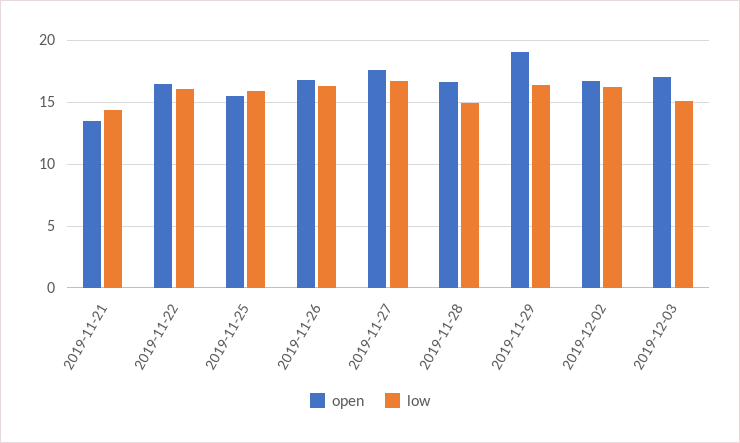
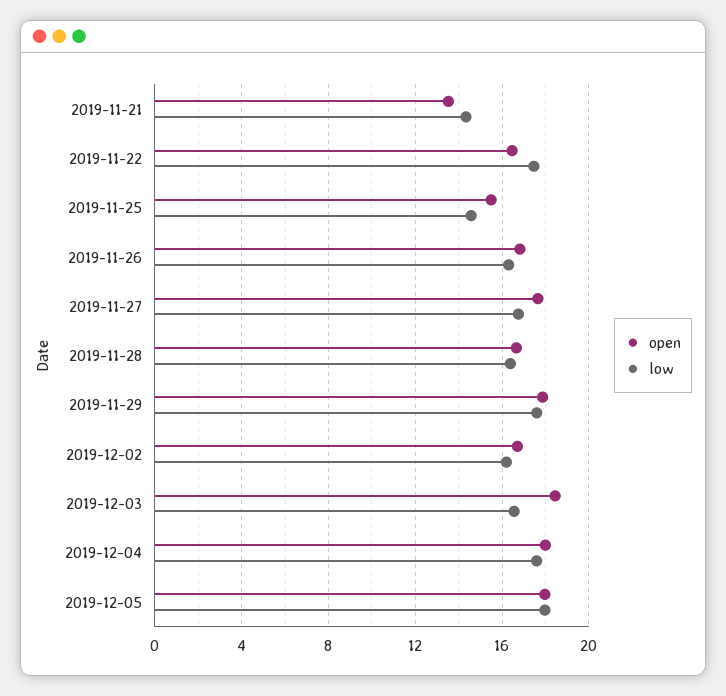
low, 2019-11-22: 16 -> 17.5
low, 2019-11-25: 16 -> 14.5
low, 2019-11-28: 15 -> 16.5
open, 2019-11-29: 19 -> 18
low, 2019-11-29: 16.5 -> 17.5
open, 2019-12-03: 17 -> 18.5
low, 2019-12-03: 15 -> 16.5
open, 2019-12-04: none -> 18
low, 2019-12-04: none -> 17.5
open, 2019-12-05: none -> 18
low, 2019-12-05: none -> 18

